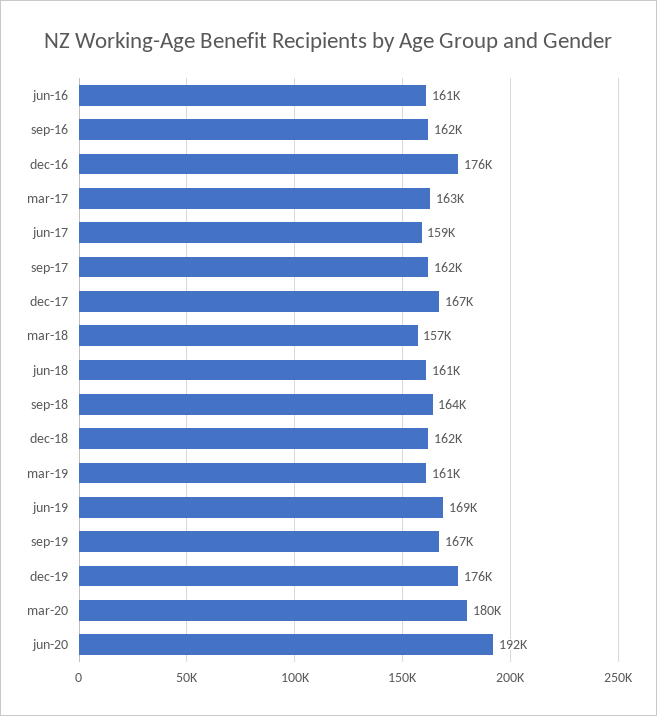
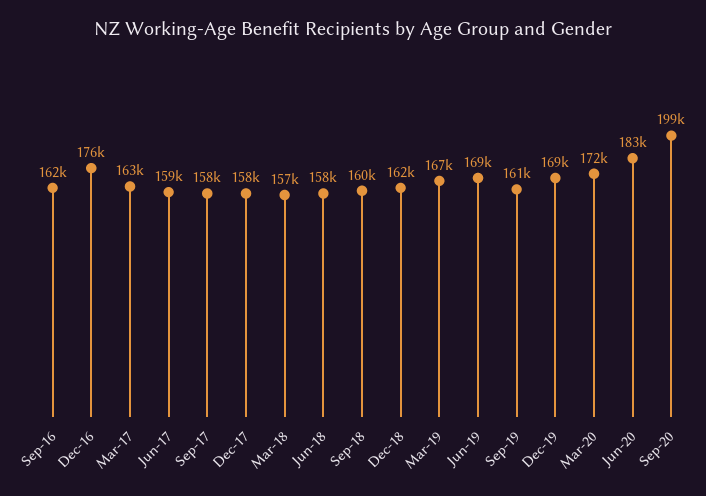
jun-16: 161000 -> none
sep-17: 162000 -> 158000
dec-17: 167000 -> 158000
jun-18: 161000 -> 158000
sep-18: 164000 -> 160000
mar-19: 161000 -> 167000
sep-19: 167000 -> 161000
dec-19: 176000 -> 169000
mar-20: 180000 -> 172000
jun-20: 192000 -> 183000
Sep-20: none -> 199000

